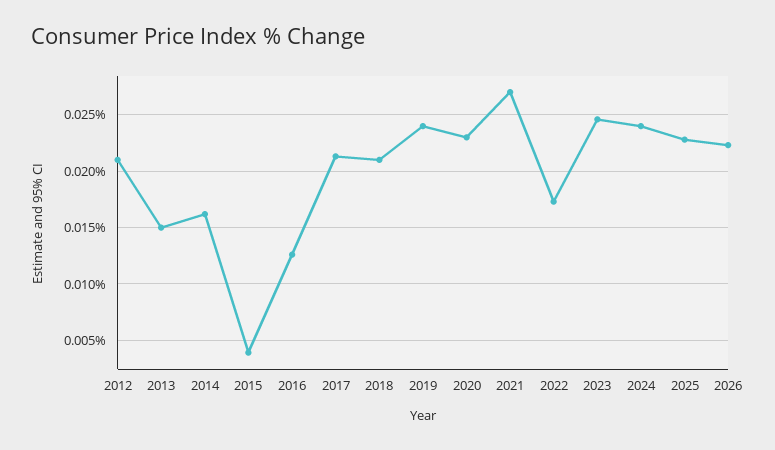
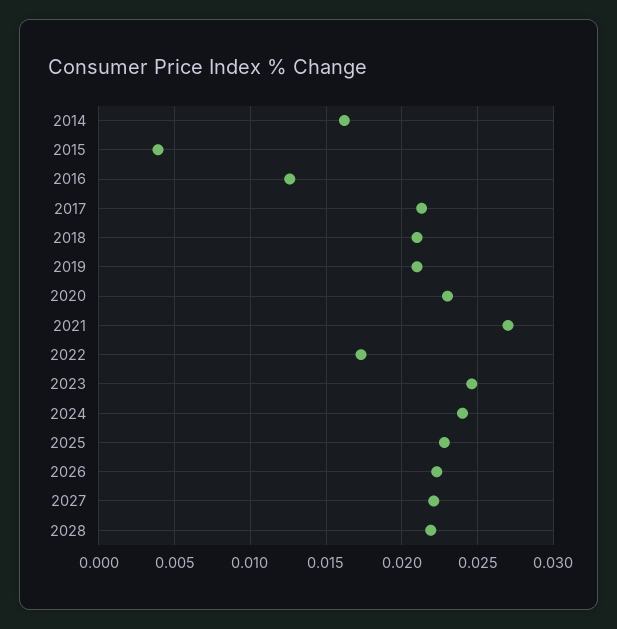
2012: 0.021 -> none
2013: 0.015 -> none
2019: 0.024 -> 0.021
2027: none -> 0.022
2028: none -> 0.022

